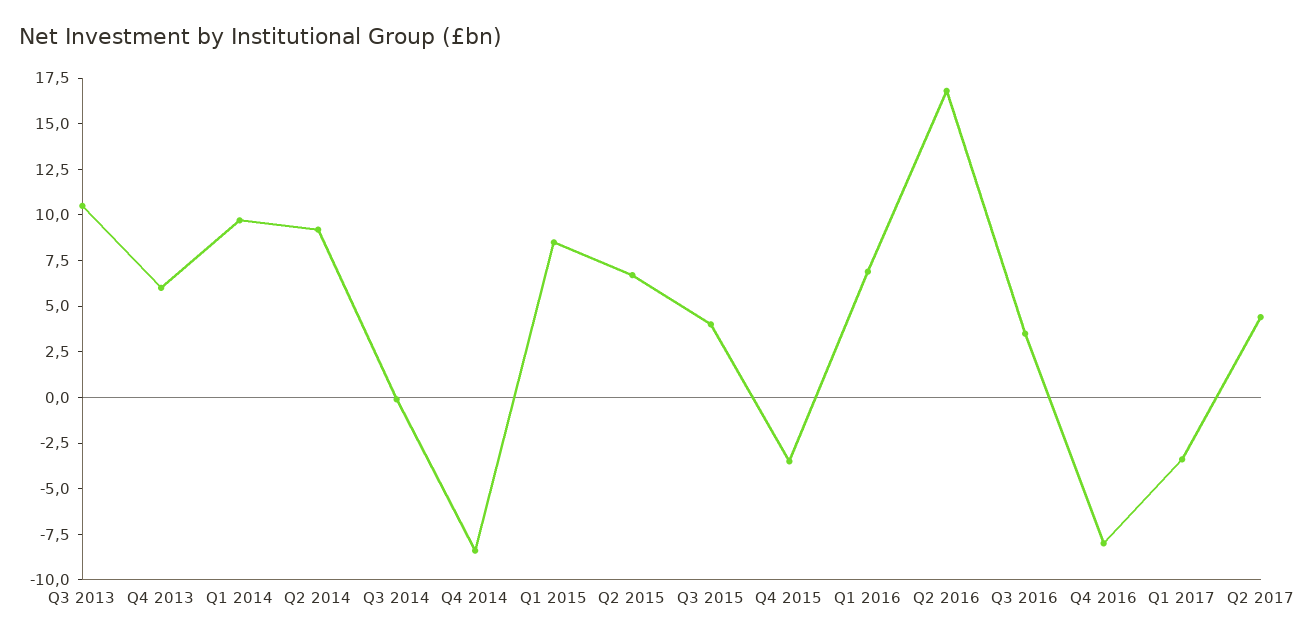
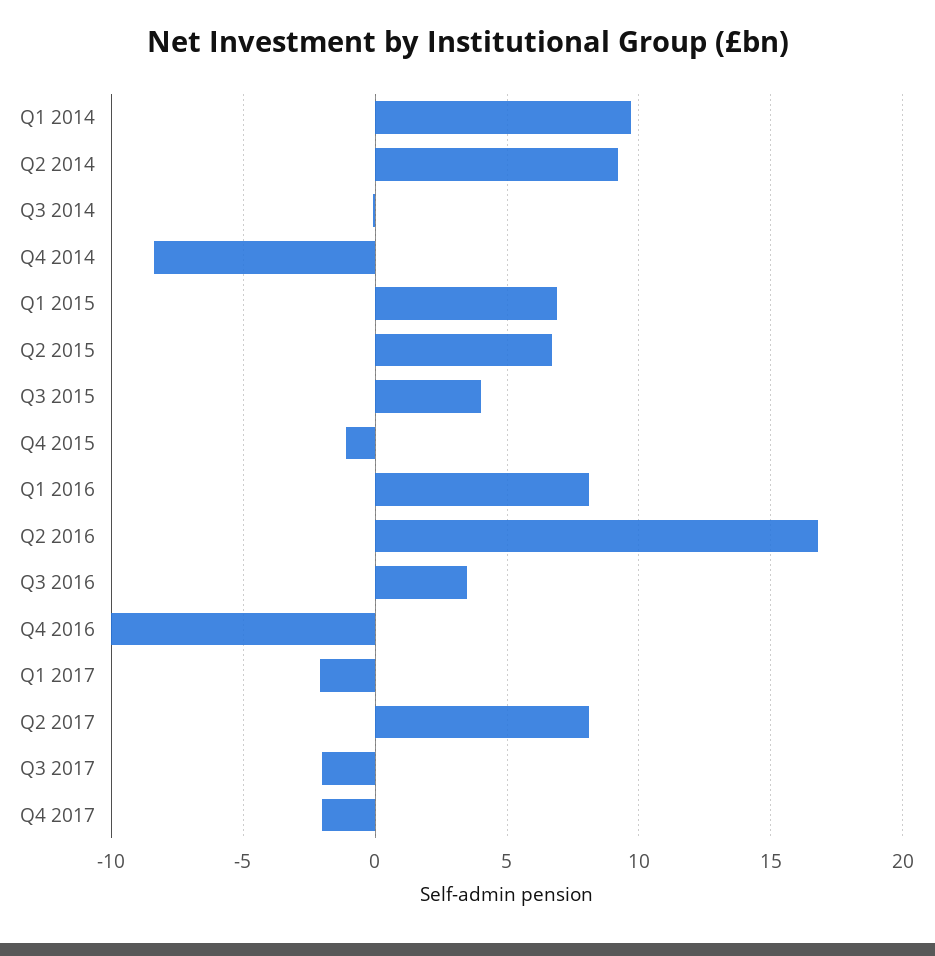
Q3 2013: 10.5 -> none
Q4 2013: 6 -> none
Q1 2015: 8.5 -> 7
Q4 2015: -3.5 -> -1
Q1 2016: 7 -> 8
Q4 2016: -8 -> -10
Q1 2017: -3.5 -> -2
Q2 2017: 4.5 -> 8
Q3 2017: none -> -2
Q4 2017: none -> -2

